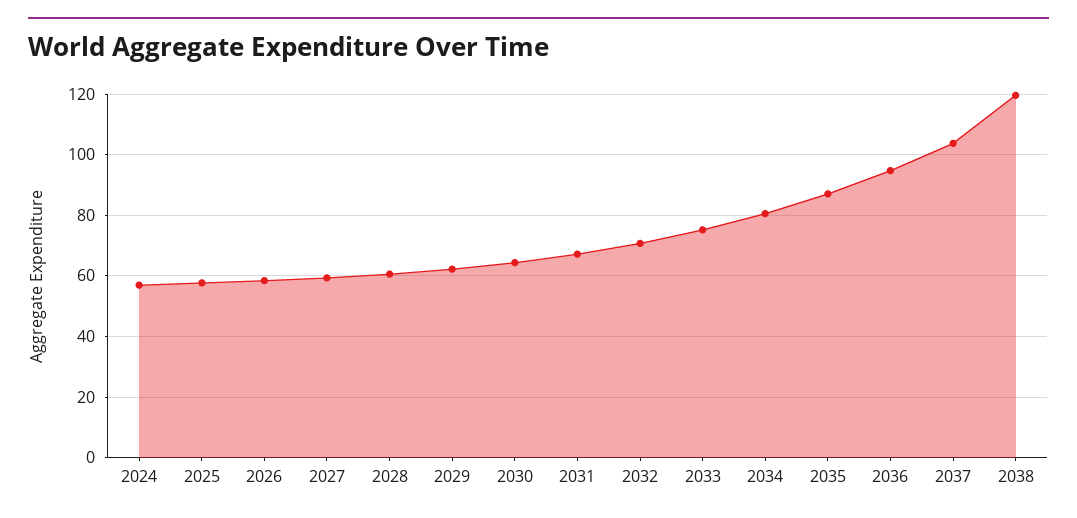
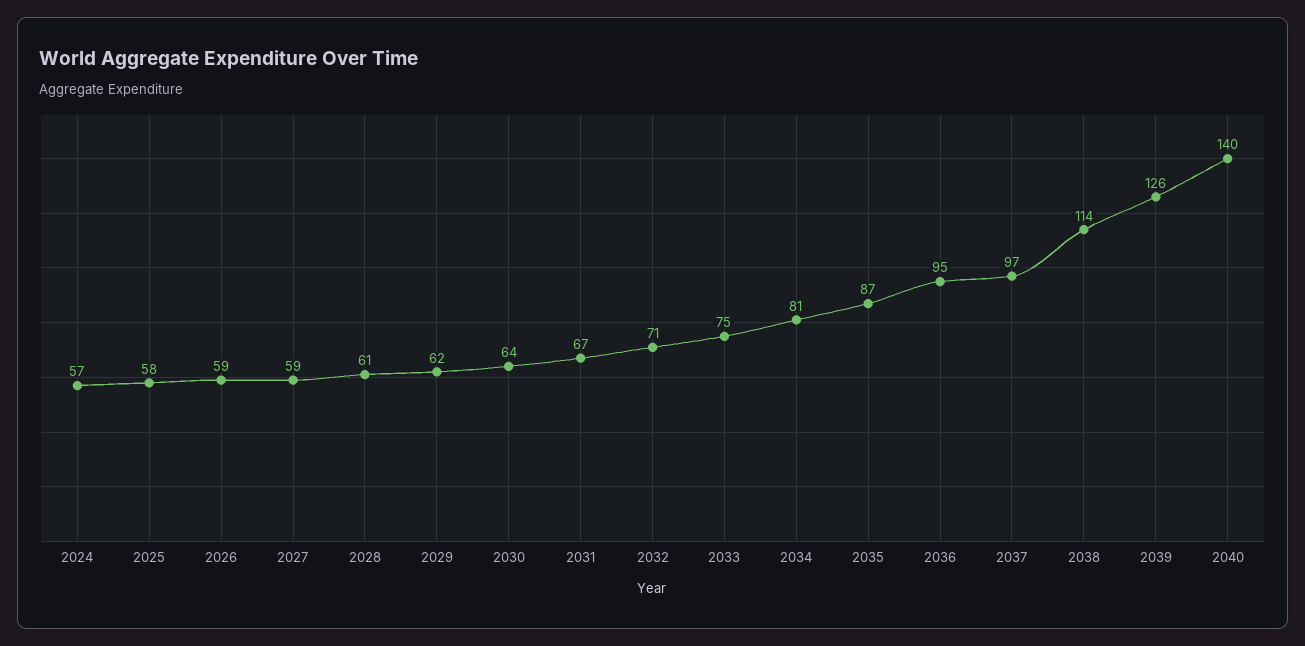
2037: 104 -> 97
2038: 120 -> 114
2039: none -> 126
2040: none -> 140

